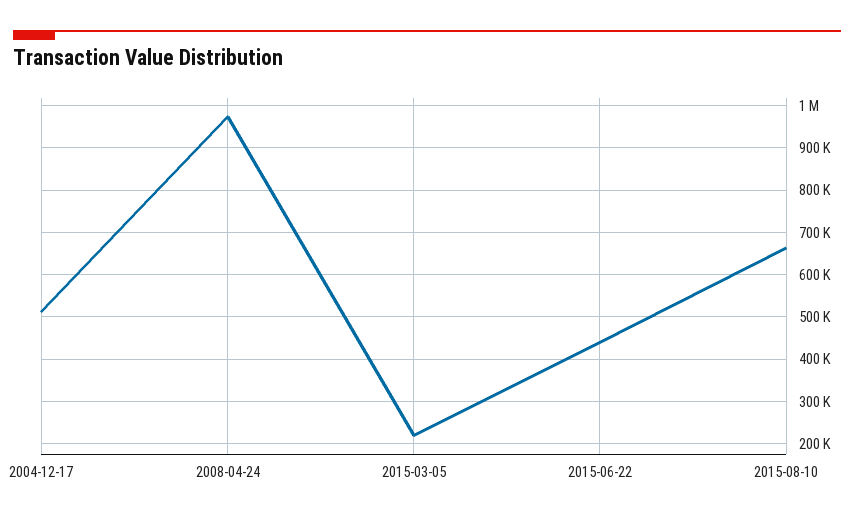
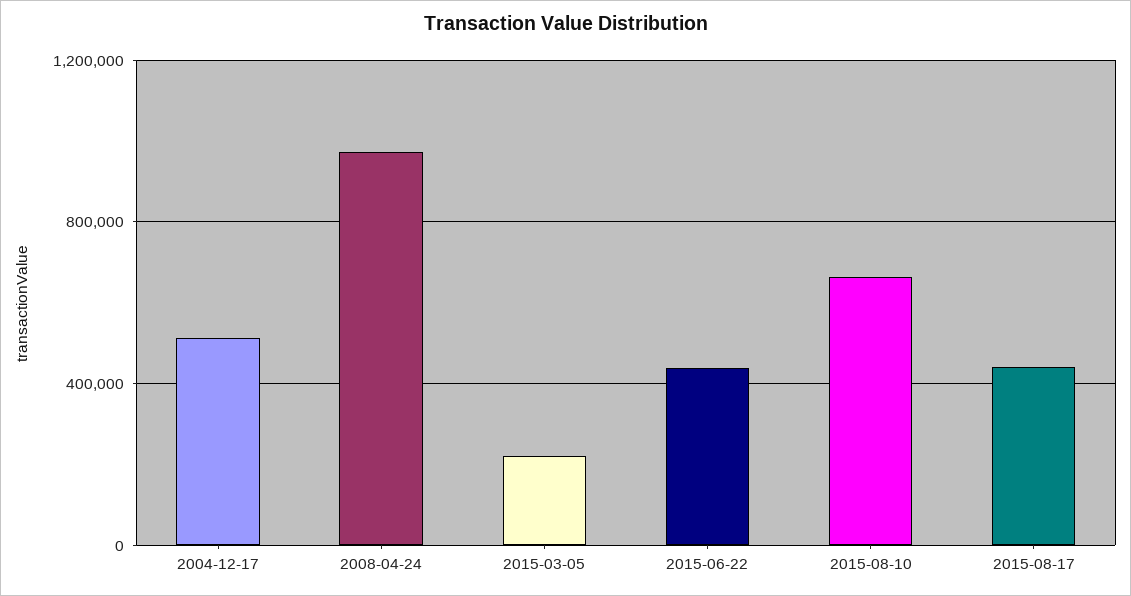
2015-08-17: none -> 450000

